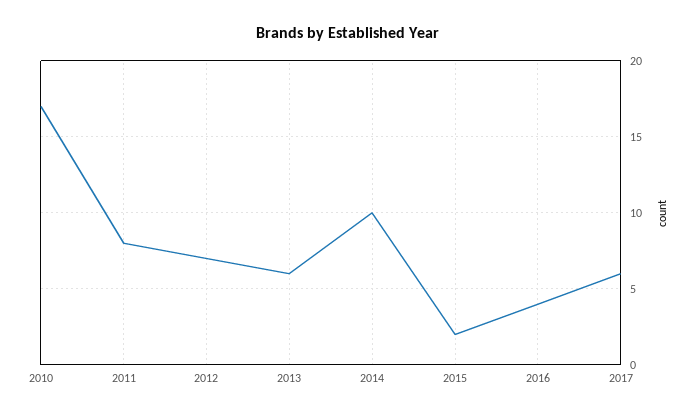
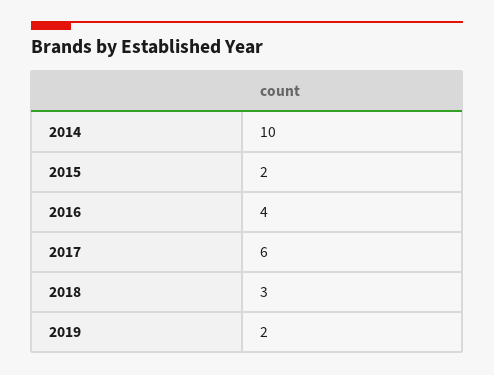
2010: 17 -> none
2011: 8 -> none
2012: 7 -> none
2013: 6 -> none
2018: none -> 3
2019: none -> 2

